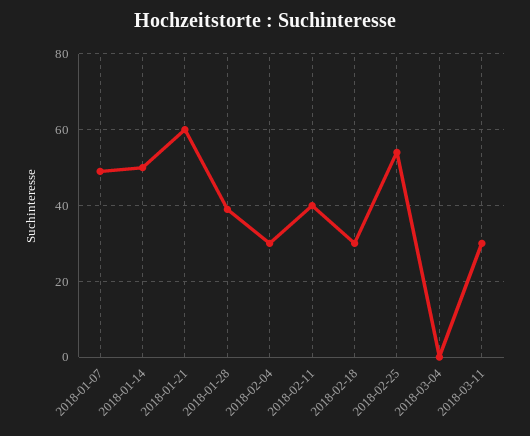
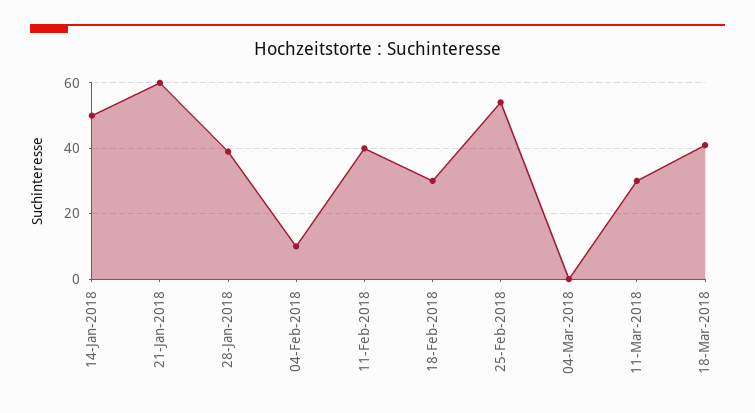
2018-01-07: 50 -> none
2018-02-04: 30 -> 10
18-Mar-2018: none -> 40

